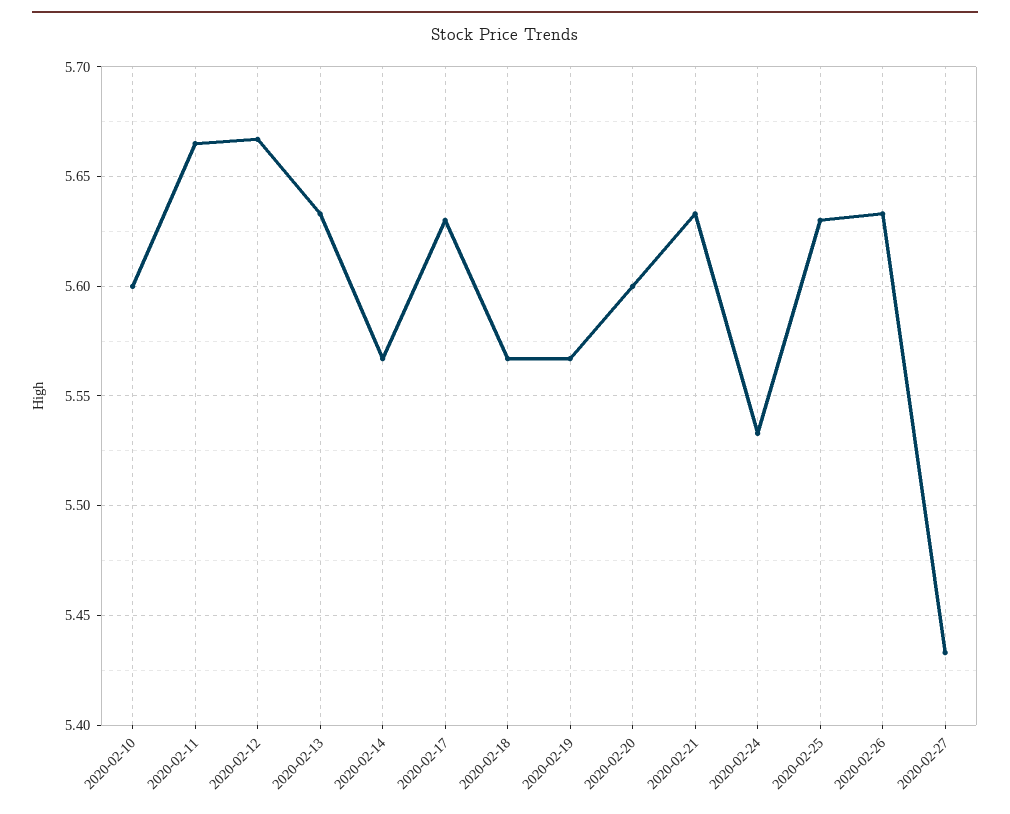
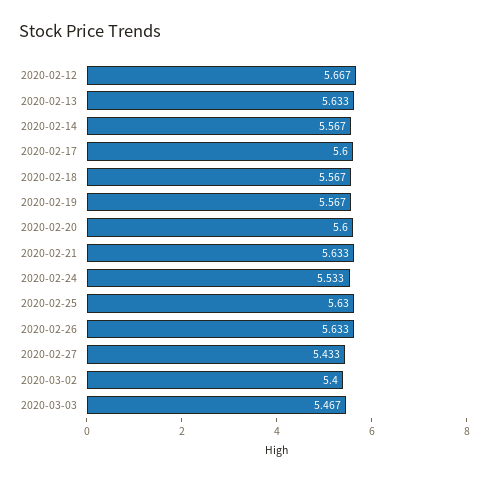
2020-02-10: 5.6 -> none
2020-02-11: 5.665 -> none
2020-02-17: 5.63 -> 5.6
2020-03-02: none -> 5.4
2020-03-03: none -> 5.467

